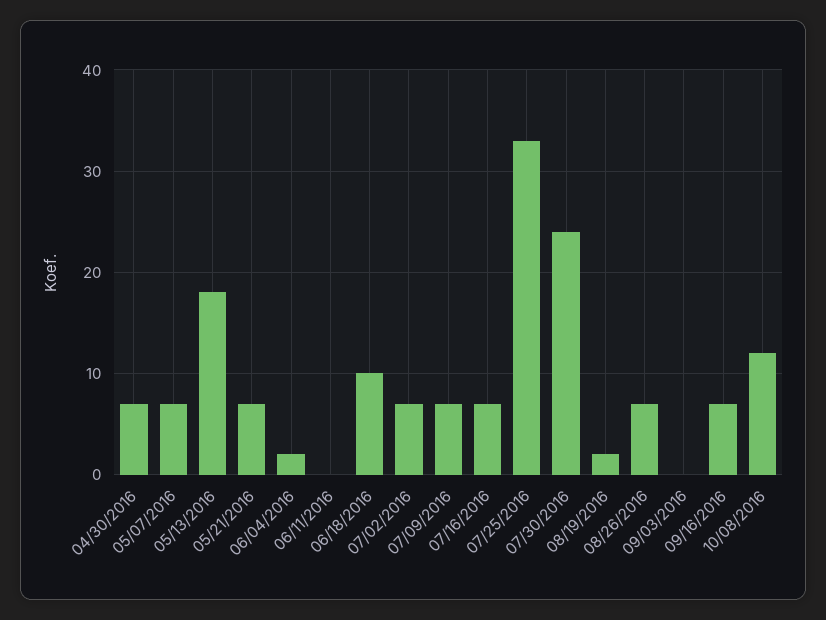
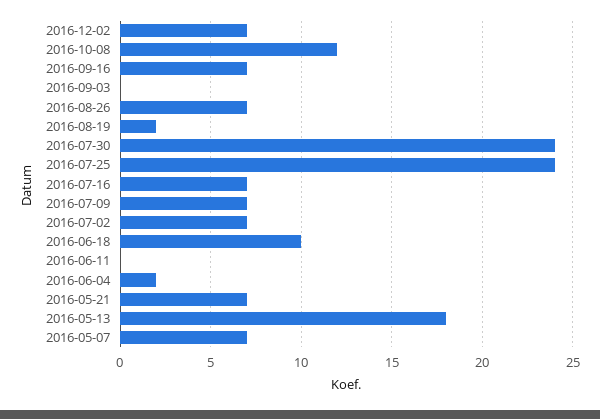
04/30/2016: 7 -> none
07/25/2016: 33 -> 24
2016-12-02: none -> 7

